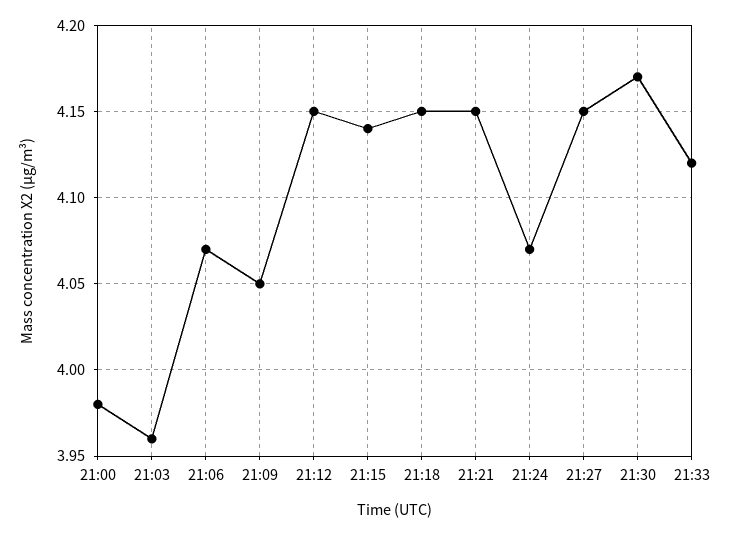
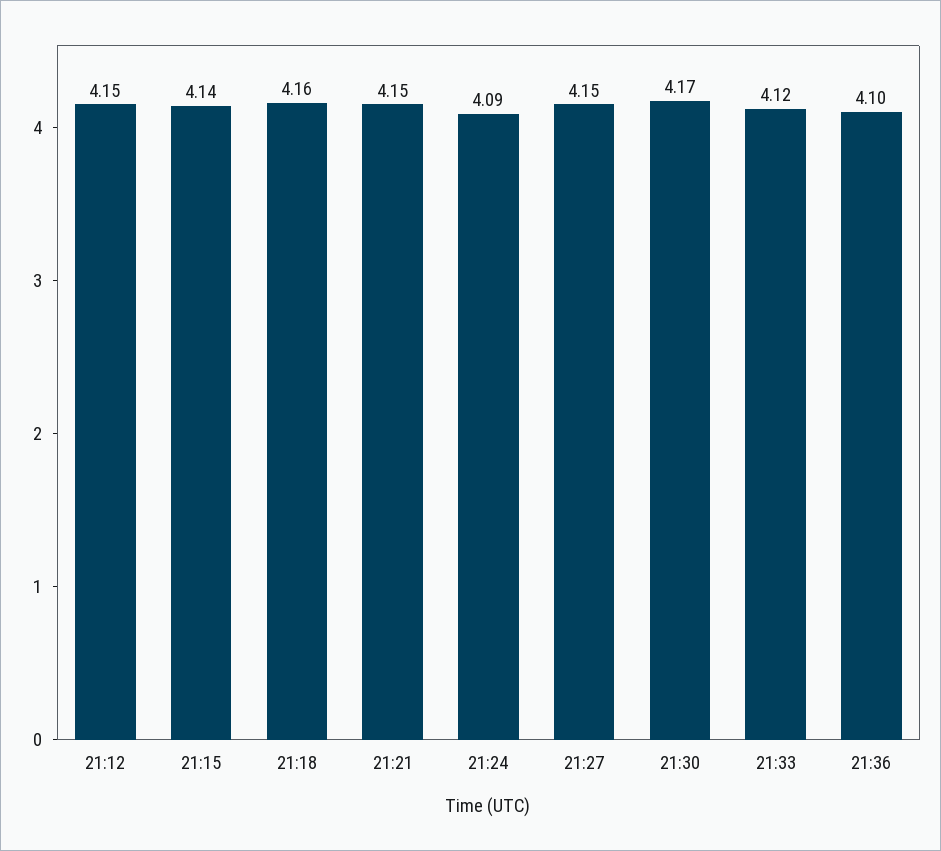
21:00: 3.98 -> none
21:03: 3.96 -> none
21:06: 4.07 -> none
21:09: 4.05 -> none
21:18: 4.15 -> 4.16
21:24: 4.07 -> 4.09
21:36: none -> 4.1

